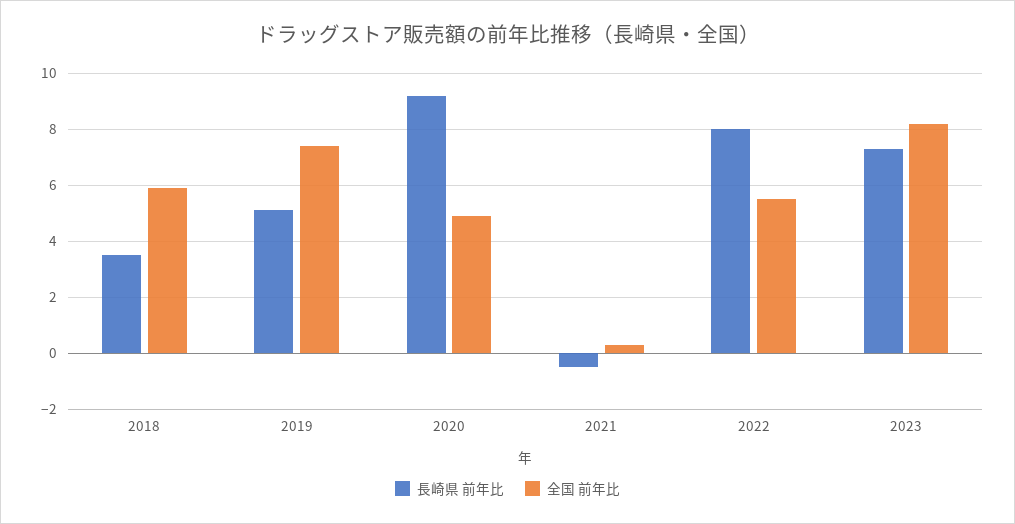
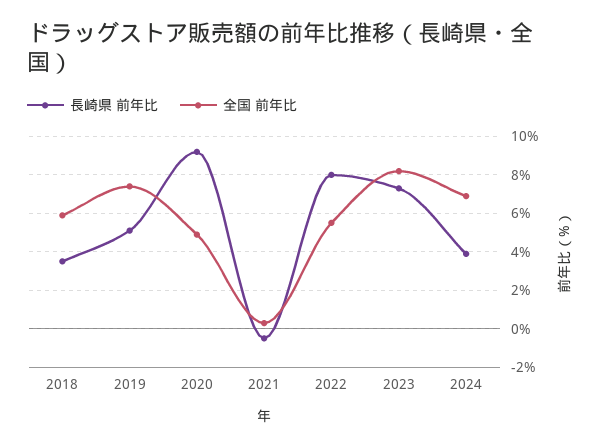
長崎県 前年比, 2024: none -> 4
全国 前年比, 2024: none -> 7

